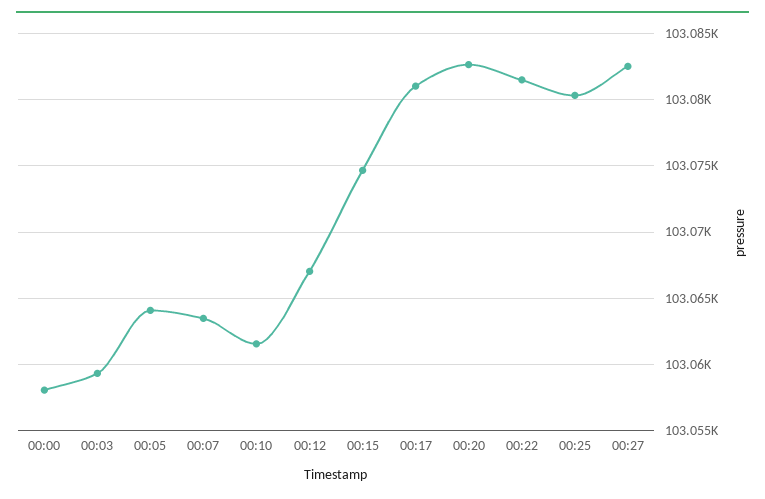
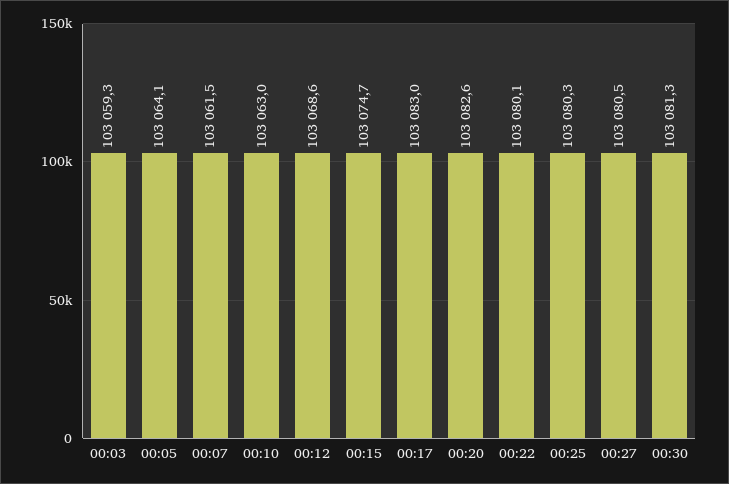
00:00: 103058 -> none
00:07: 103063.5 -> 103061.5
00:10: 103061.5 -> 103063
00:12: 103067 -> 103068.6
00:17: 103081 -> 103083
00:22: 103081.5 -> 103080.1
00:27: 103082.5 -> 103080.5
00:30: none -> 103081.3

